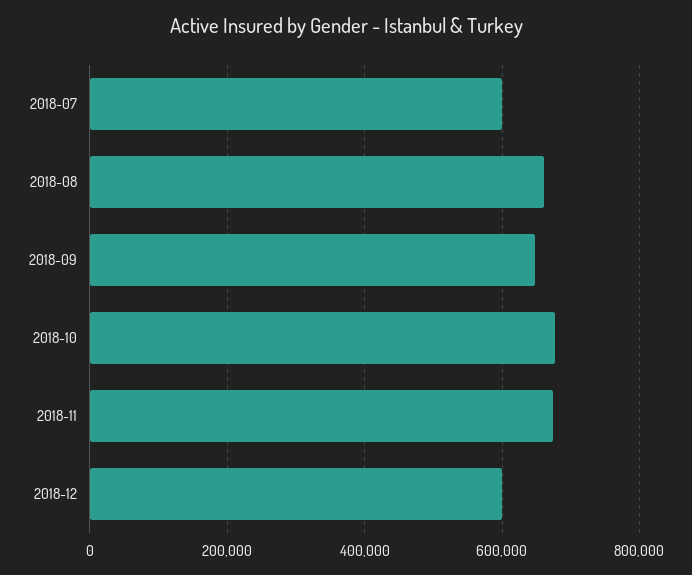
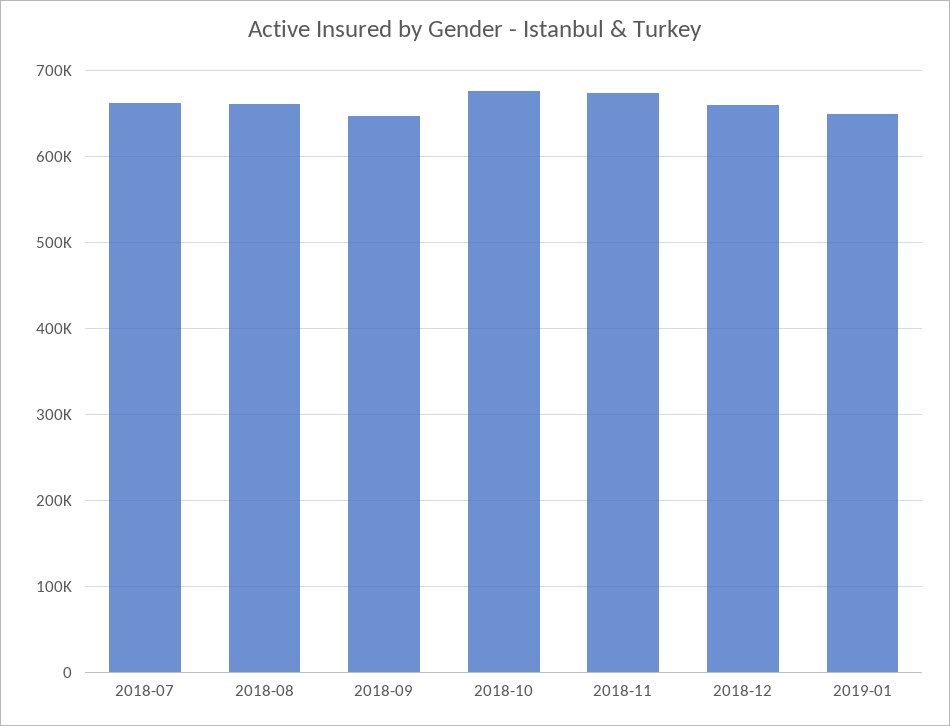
2018-07: 600000 -> 660000
2018-12: 600000 -> 660000
2019-01: none -> 650000

